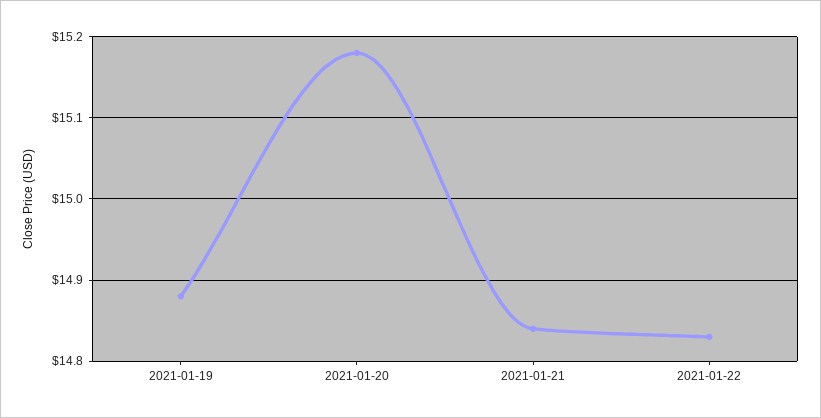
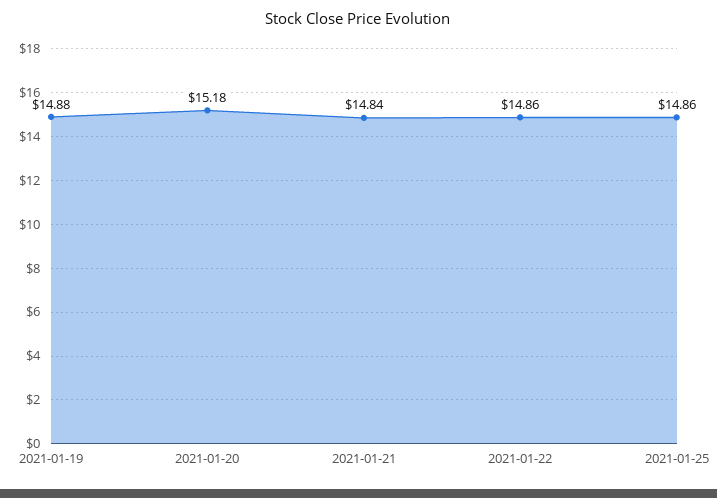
2021-01-22: 14.83 -> 14.86
2021-01-25: none -> 14.86

